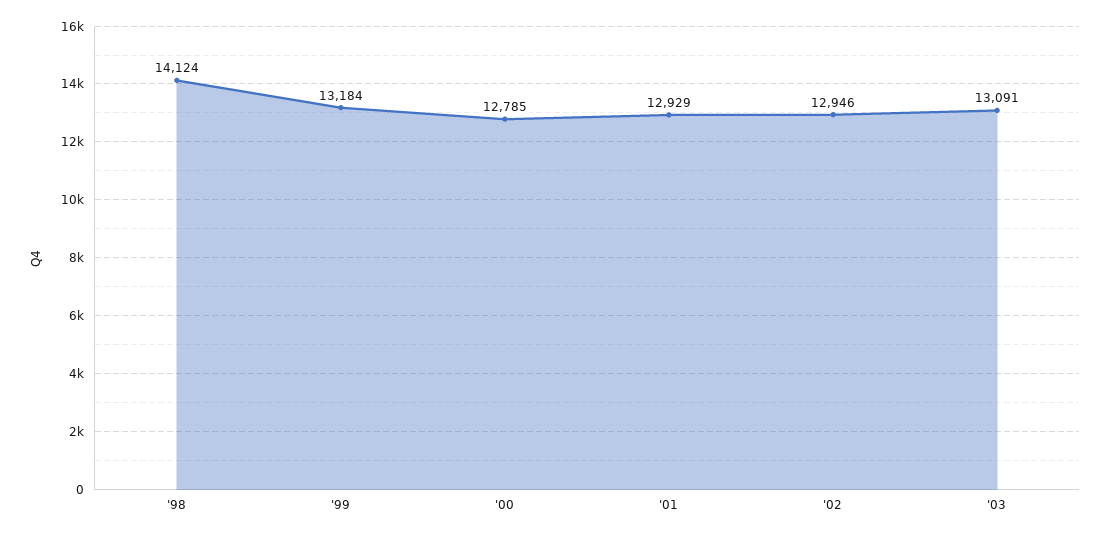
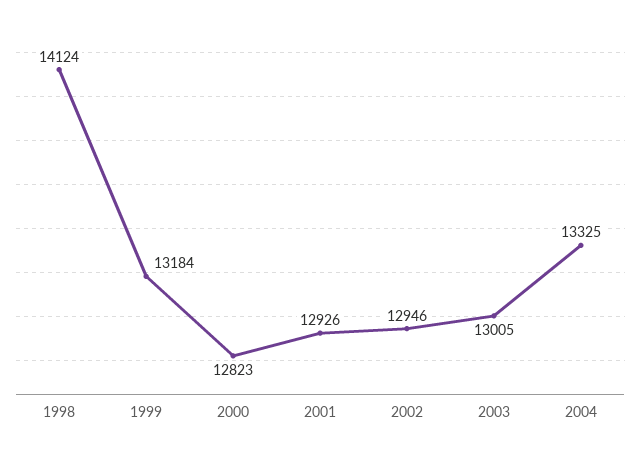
'00: 12785 -> 12823
'01: 12929 -> 12926
'03: 13091 -> 13005
2004: none -> 13325

